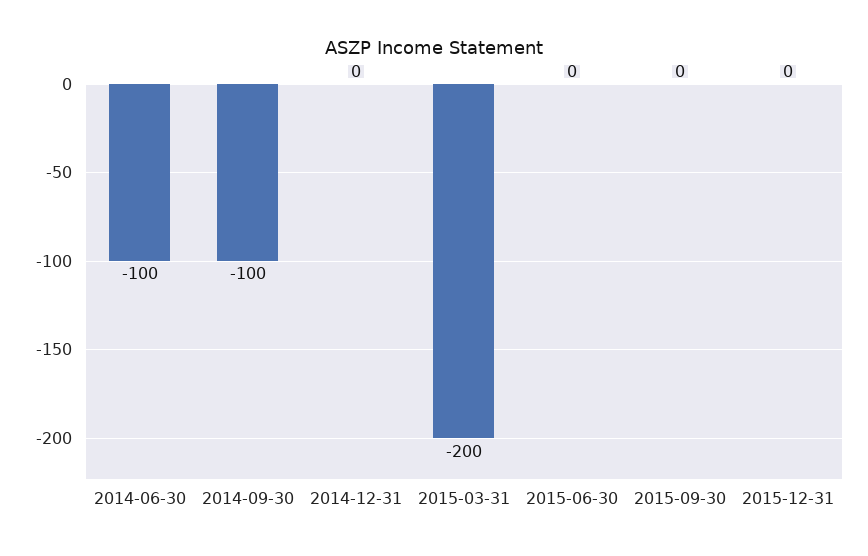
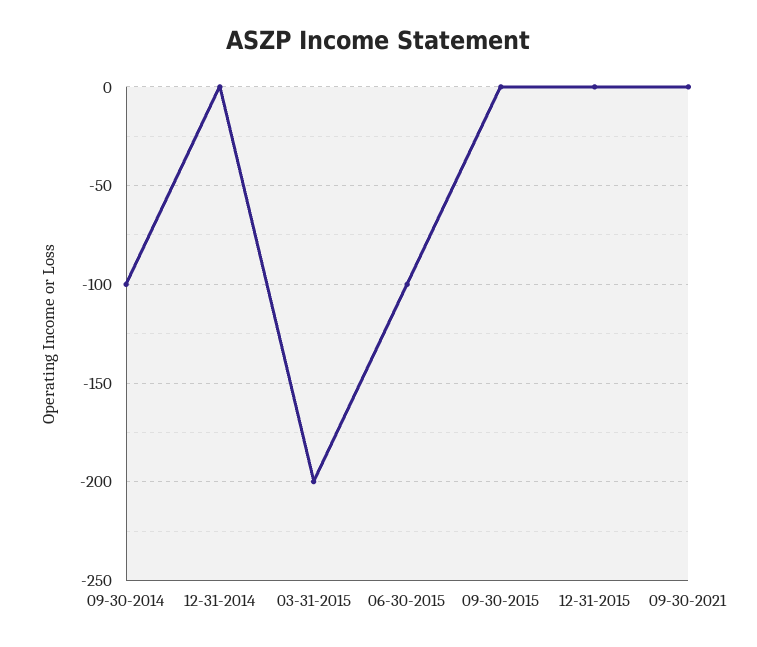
2014-06-30: -100 -> none
2015-06-30: 0 -> -100
09-30-2021: none -> 0

